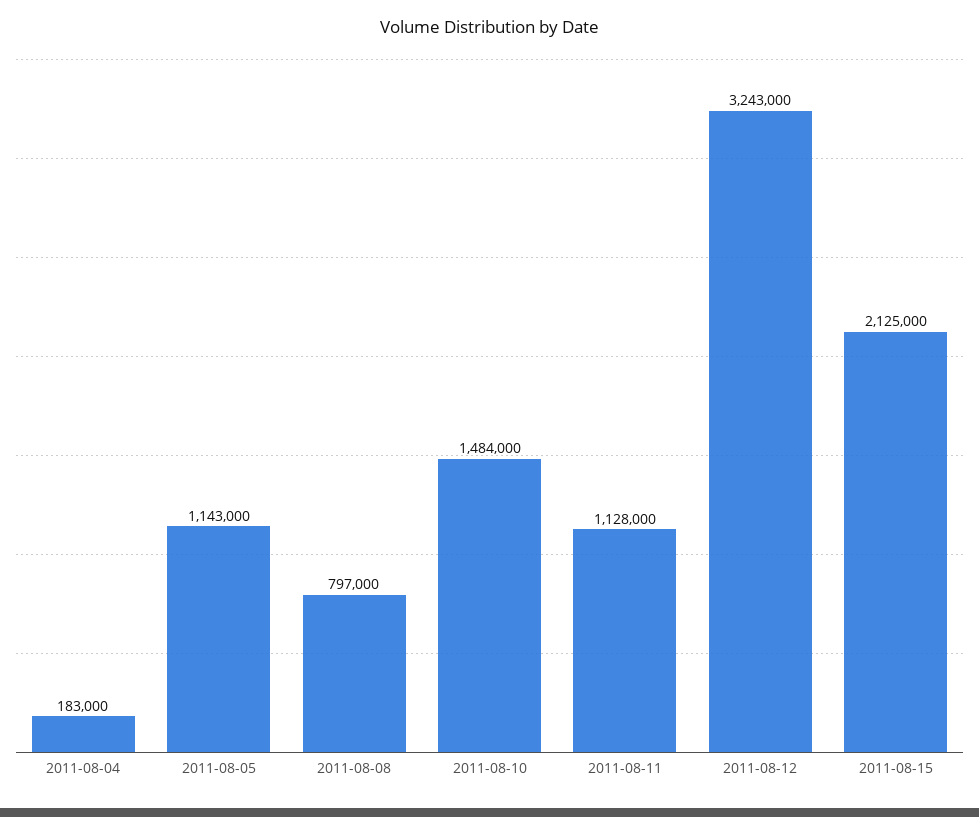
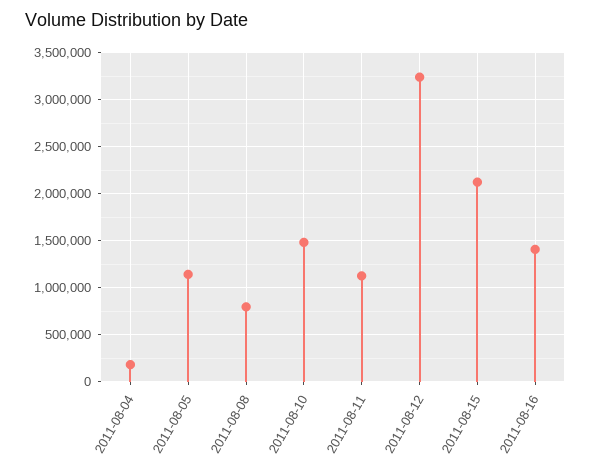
2011-08-16: none -> 1400000

